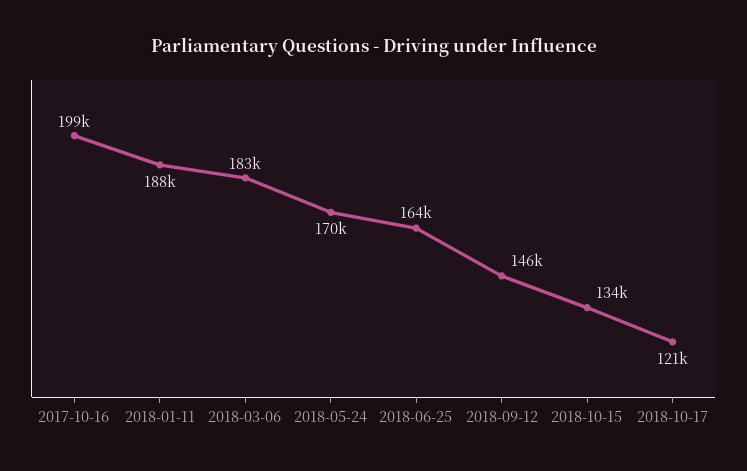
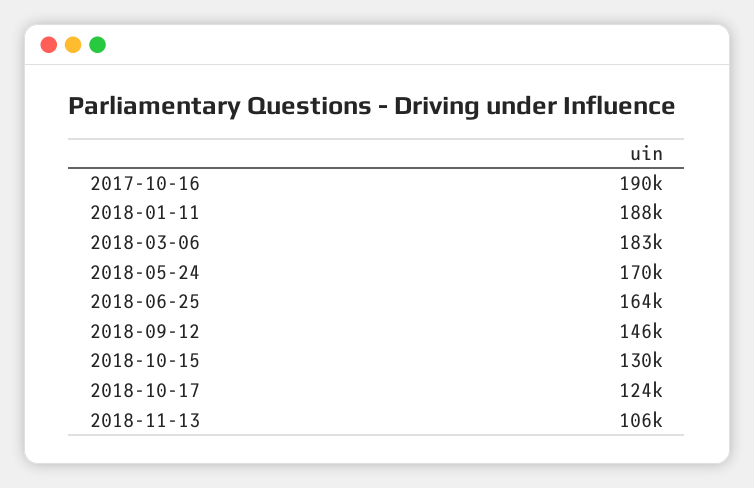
2017-10-16: 199000 -> 190000
2018-10-15: 134000 -> 130000
2018-10-17: 121000 -> 124000
2018-11-13: none -> 106000

